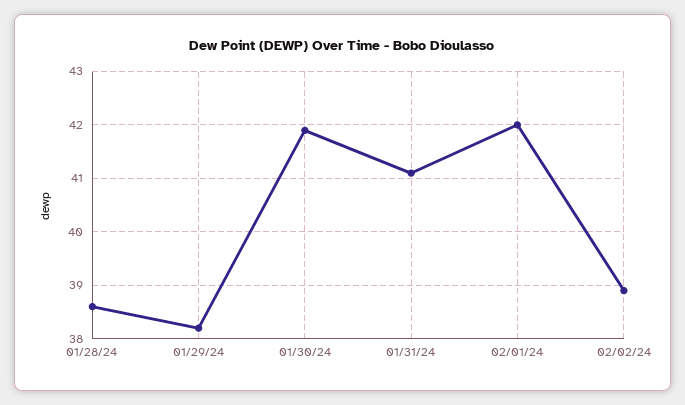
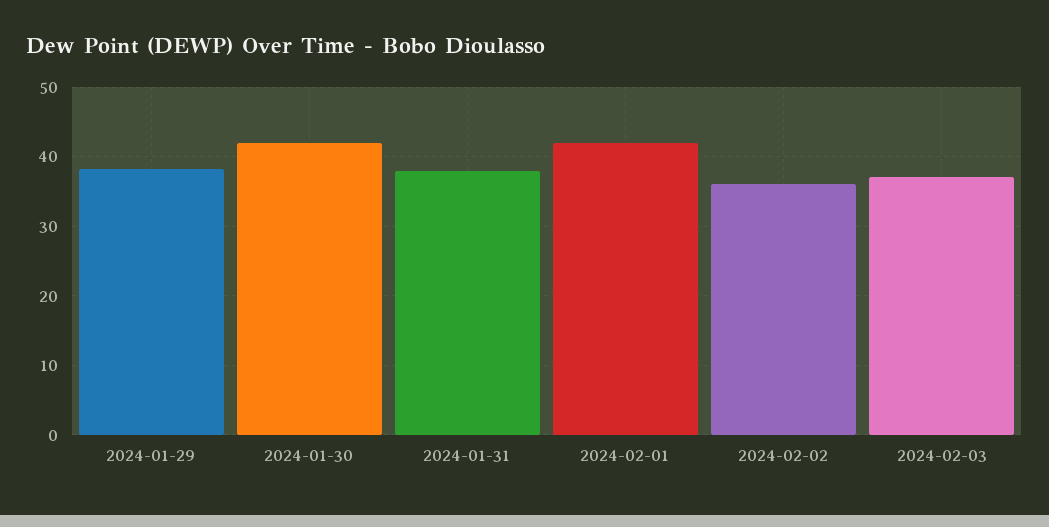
01/28/24: 38.5 -> none
01/31/24: 41 -> 38
02/02/24: 39 -> 36
2024-02-03: none -> 37

